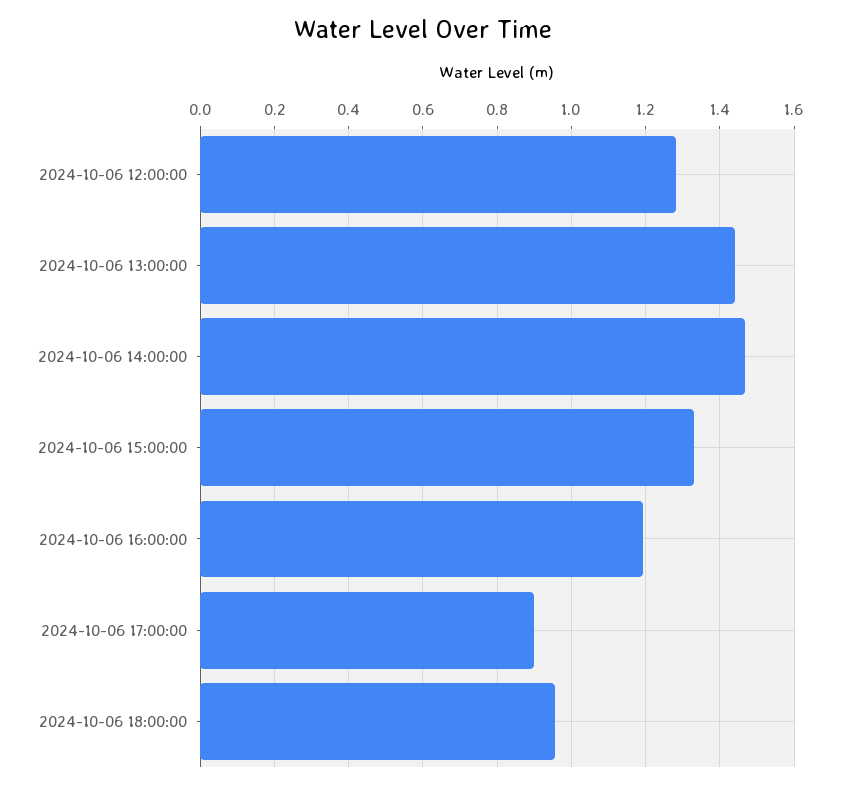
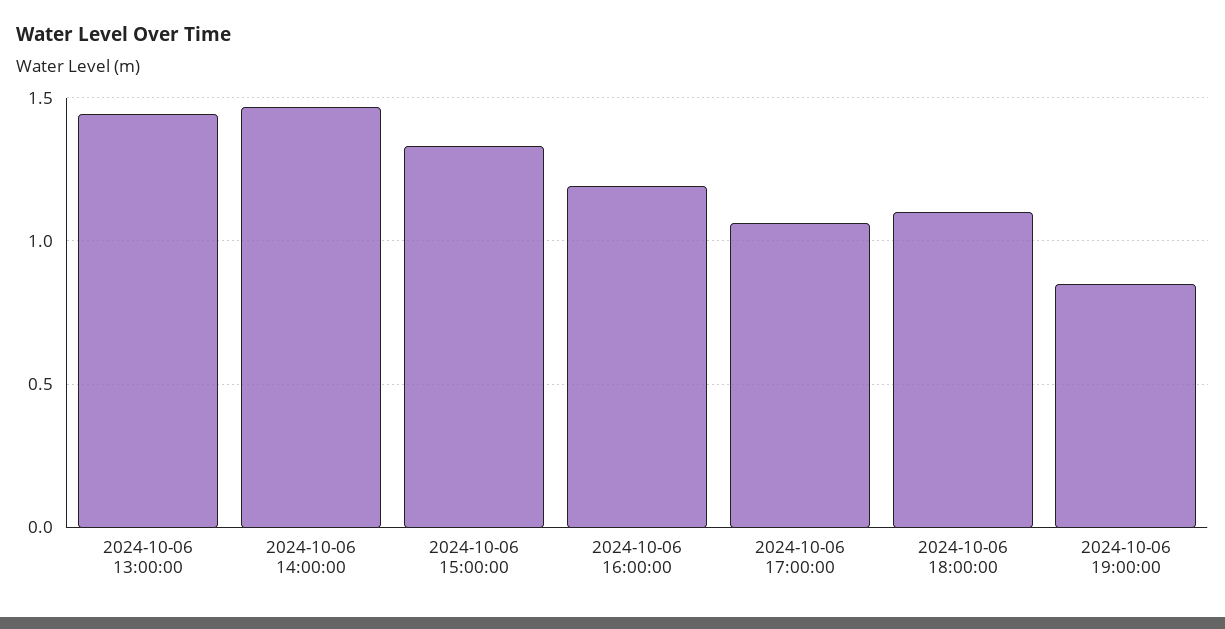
2024-10-06 12:00:00: 1.28 -> none
2024-10-06 17:00:00: 0.9 -> 1.05
2024-10-06 18:00:00: 0.96 -> 1.1
2024-10-06 19:00:00: none -> 0.85

